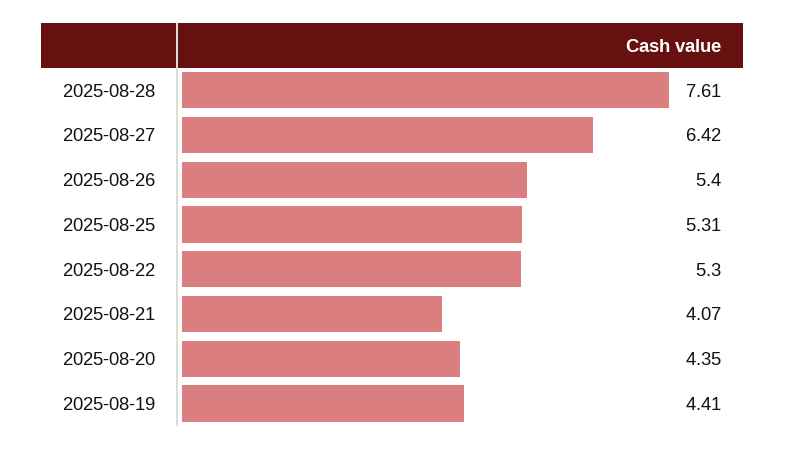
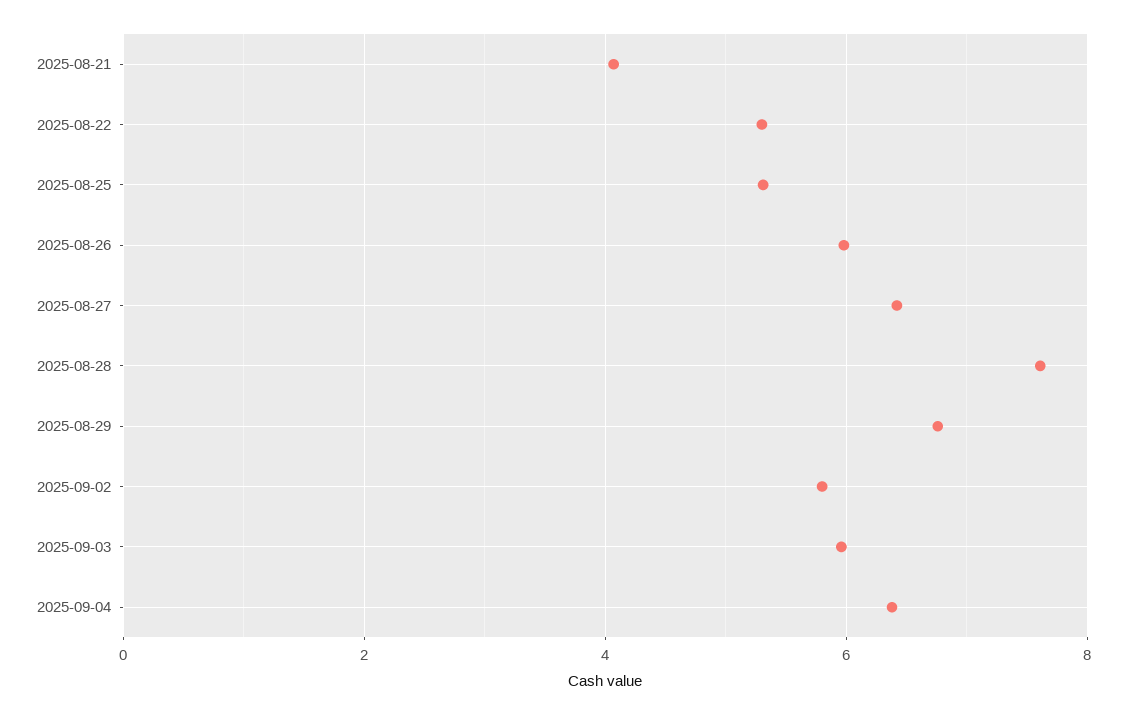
2025-08-26: 5.4 -> 6
2025-08-20: 4.35 -> none
2025-08-19: 4.41 -> none
2025-08-29: none -> 6.8
2025-09-02: none -> 5.8
2025-09-03: none -> 6
2025-09-04: none -> 6.4

